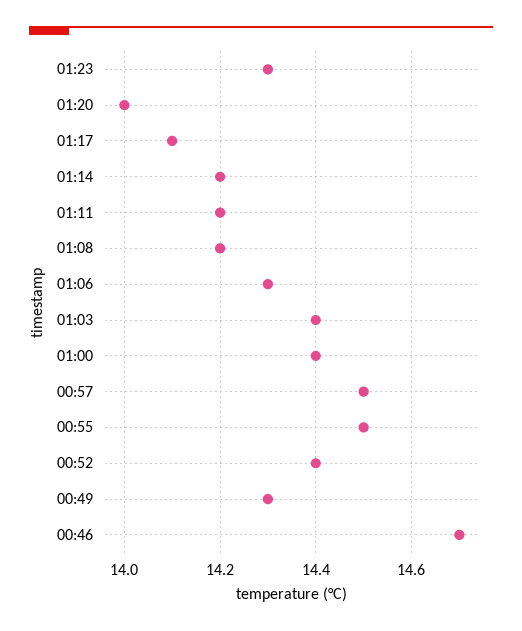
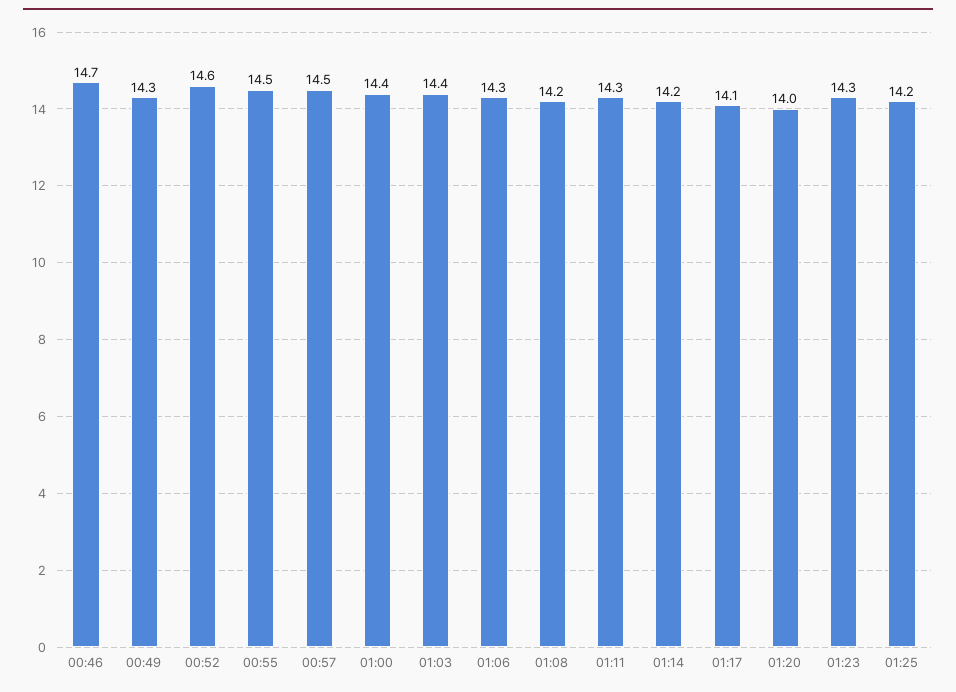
01:11: 14.2 -> 14.3
00:52: 14.4 -> 14.6
01:25: none -> 14.2

